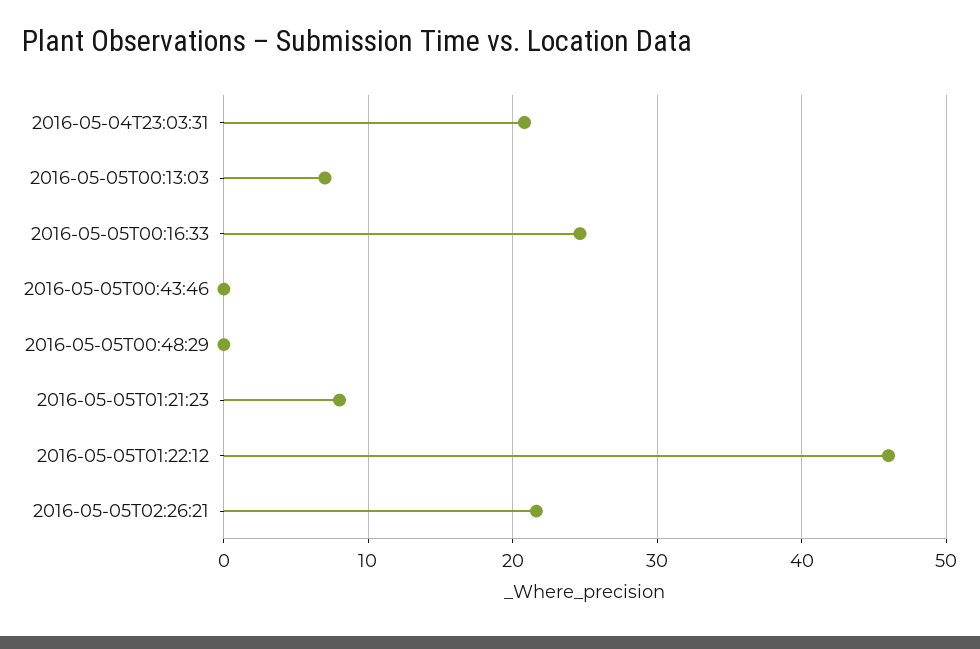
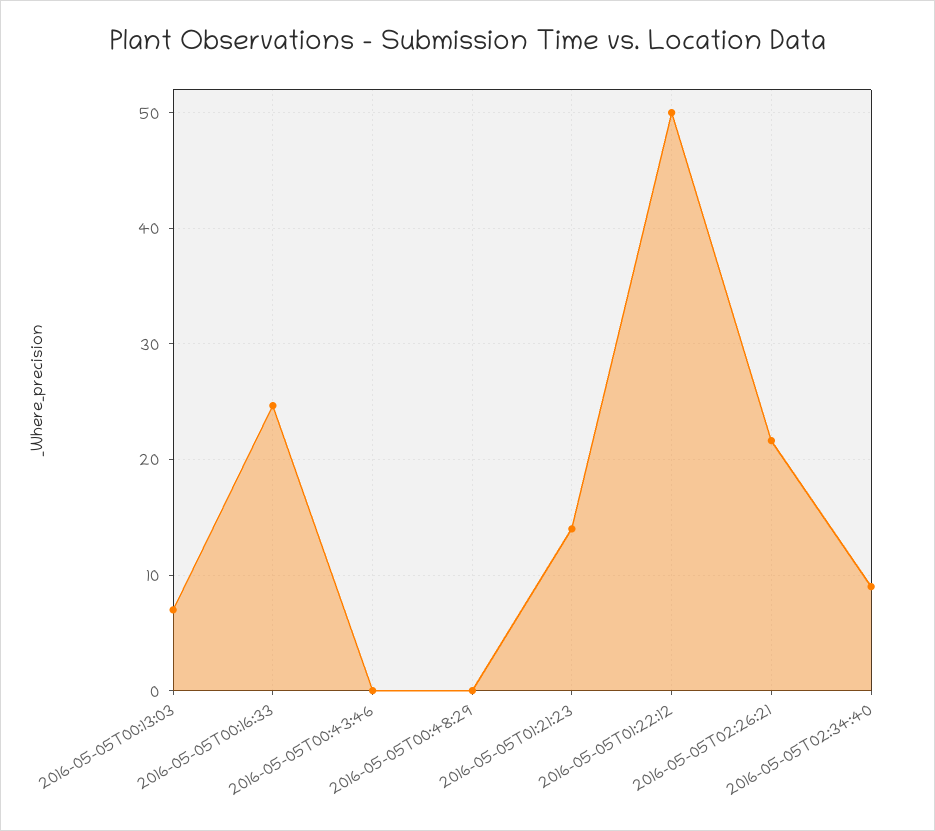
2016-05-04T23:03:31: 21 -> none
2016-05-05T01:21:23: 8 -> 14
2016-05-05T01:22:12: 46 -> 50
2016-05-05T02:34:40: none -> 9

